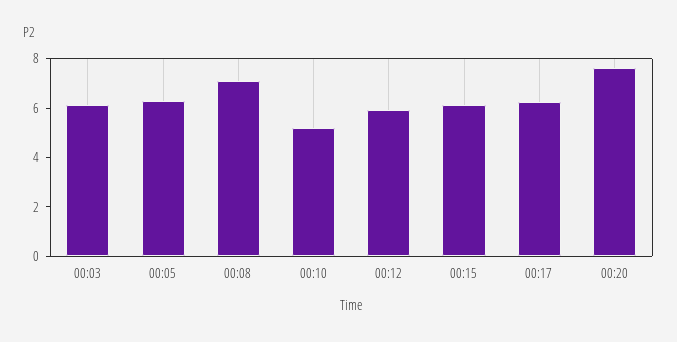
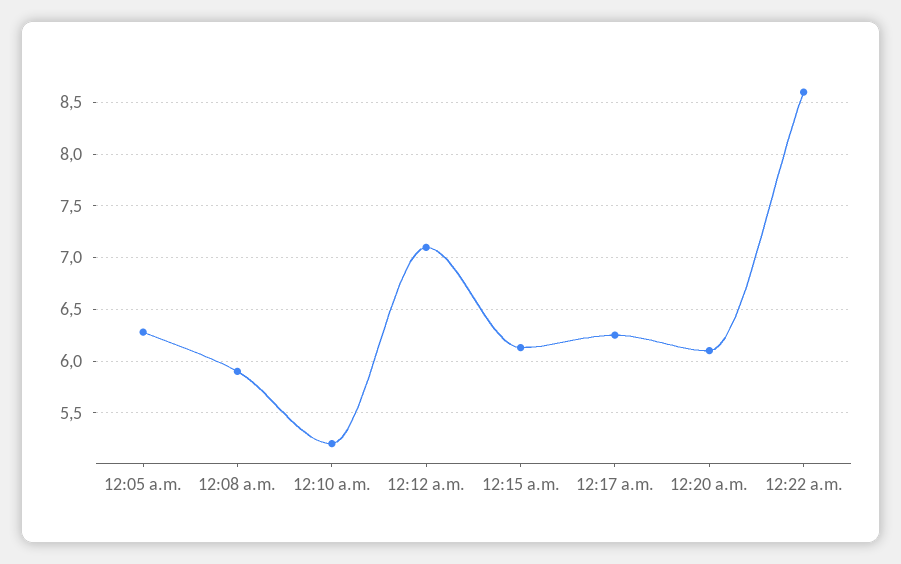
00:03: 6 -> none
00:08: 7 -> 5.9
00:12: 6 -> 7.1
00:20: 7.5 -> 6.1
12:22 a.m.: none -> 8.6

